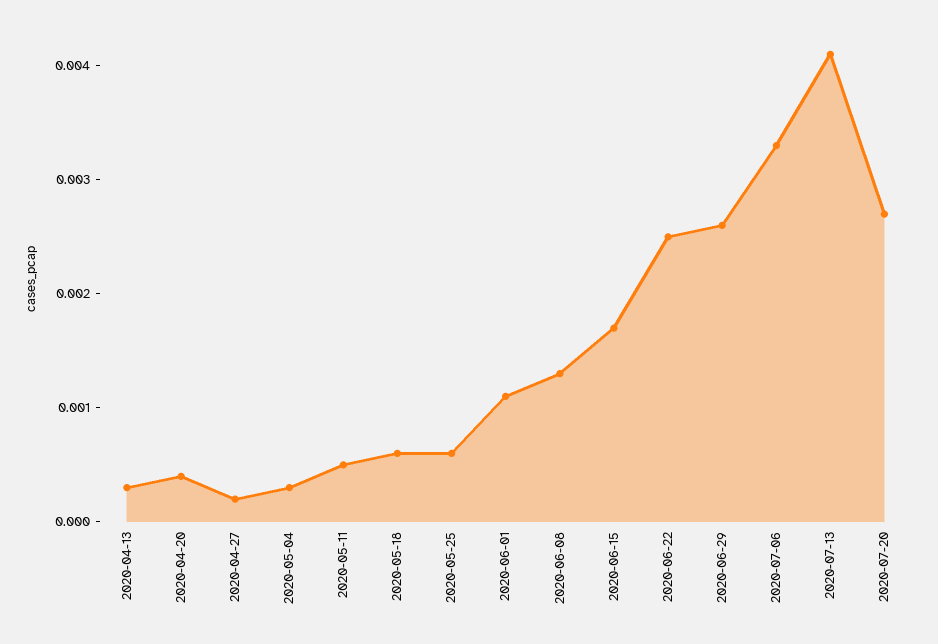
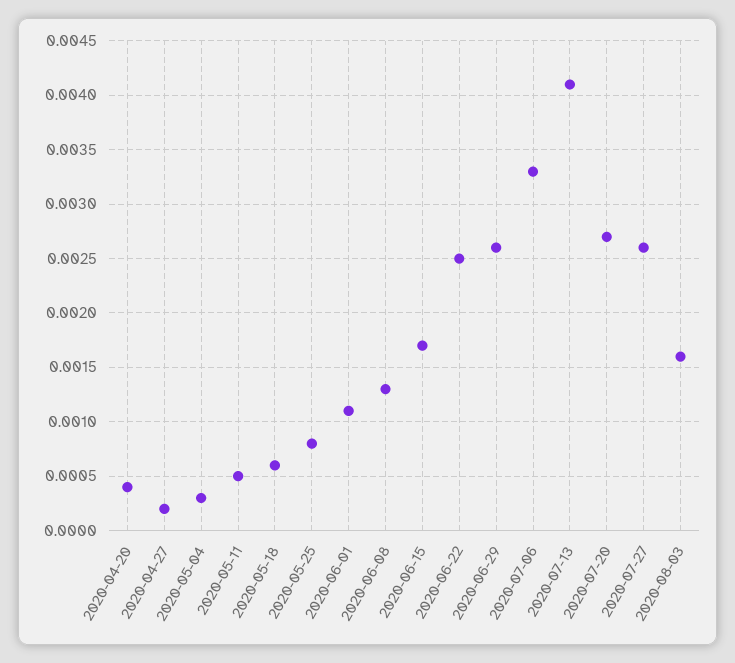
2020-04-13: 0.0003 -> none
2020-05-25: 0.0006 -> 0.0008
2020-07-27: none -> 0.0026
2020-08-03: none -> 0.0016

